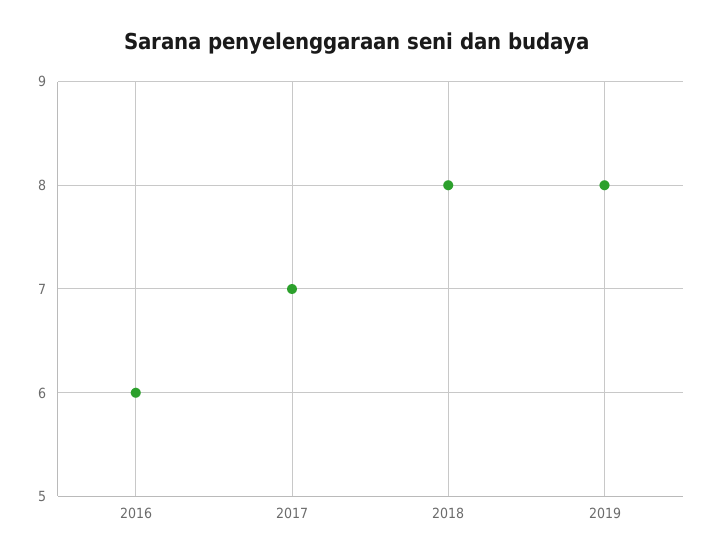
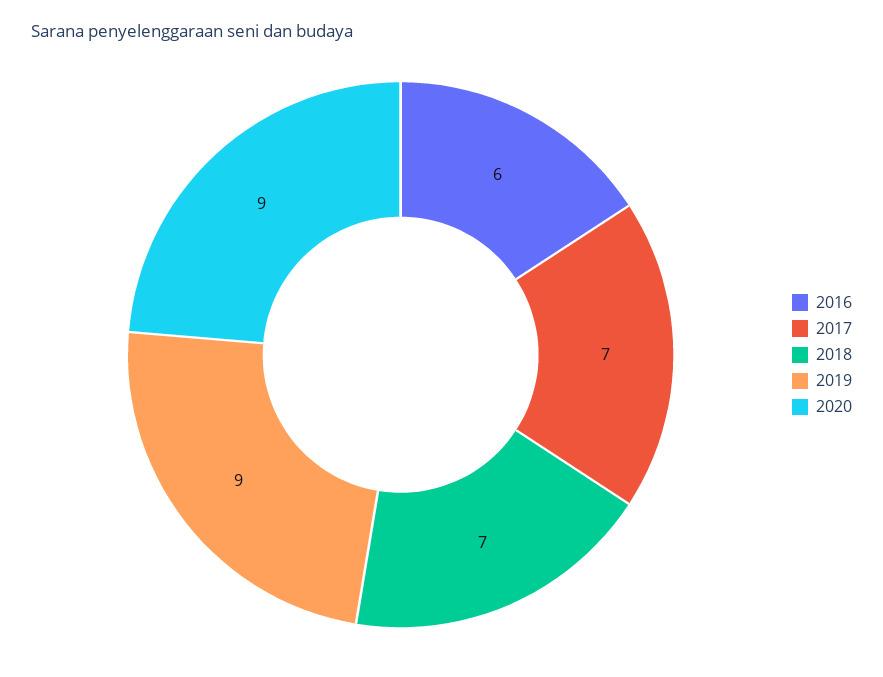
2018: 8 -> 7
2019: 8 -> 9
2020: none -> 9

